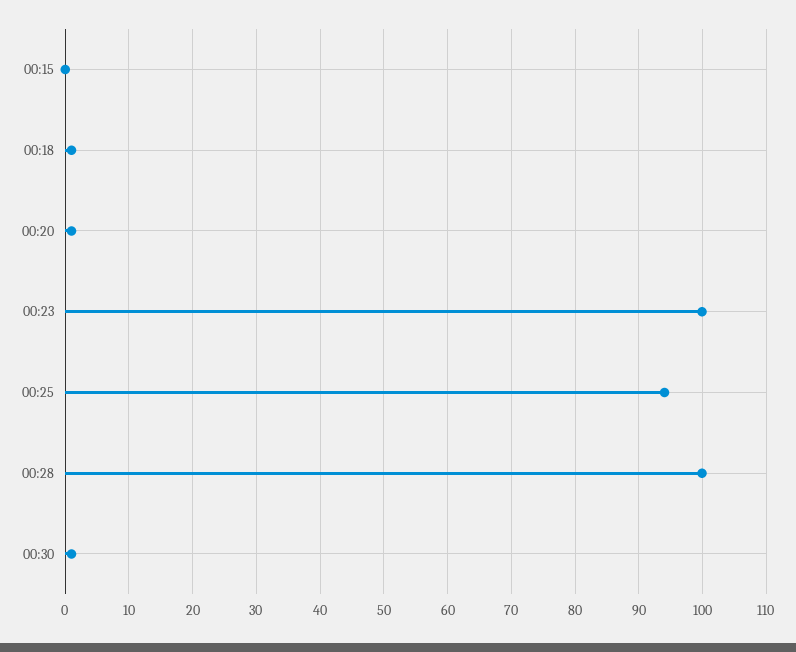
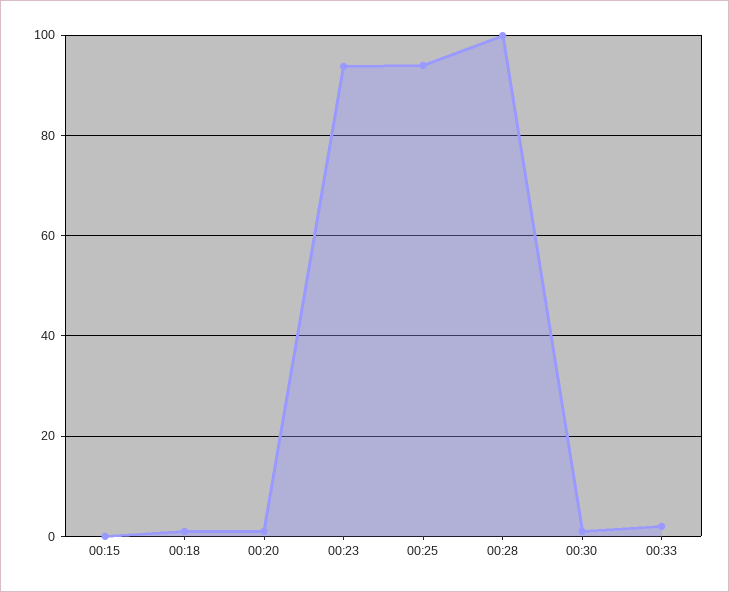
00:23: 100 -> 94
00:33: none -> 2

